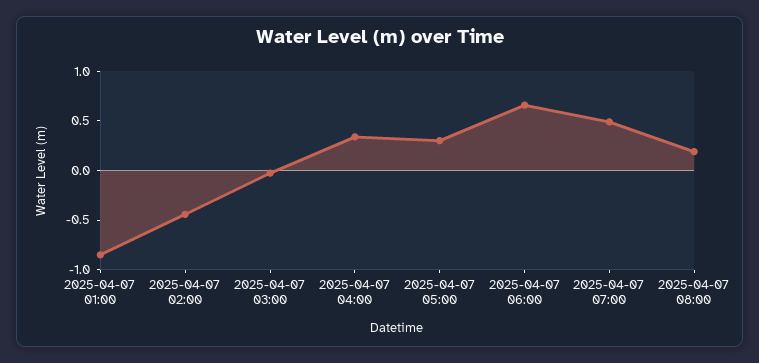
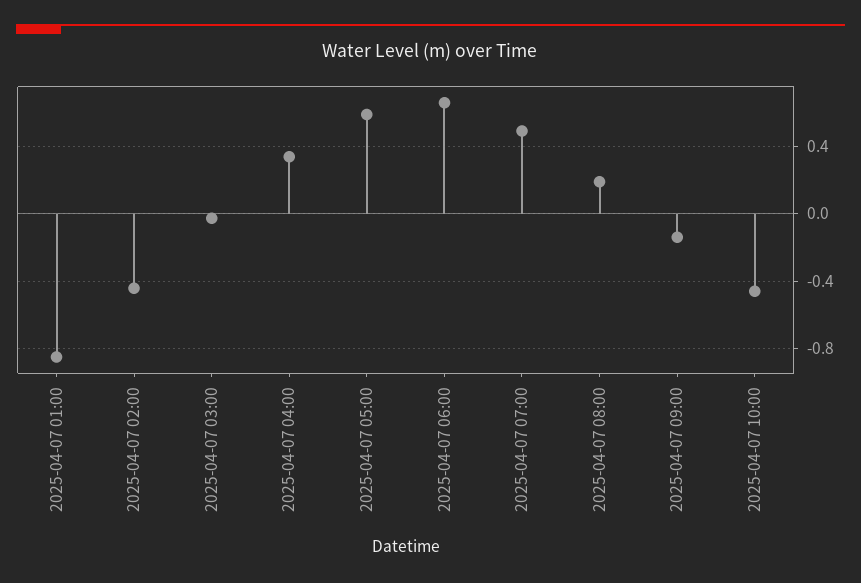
2025-04-07 05:00: 0.3 -> 0.6
2025-04-07 09:00: none -> -0.15
2025-04-07 10:00: none -> -0.45

